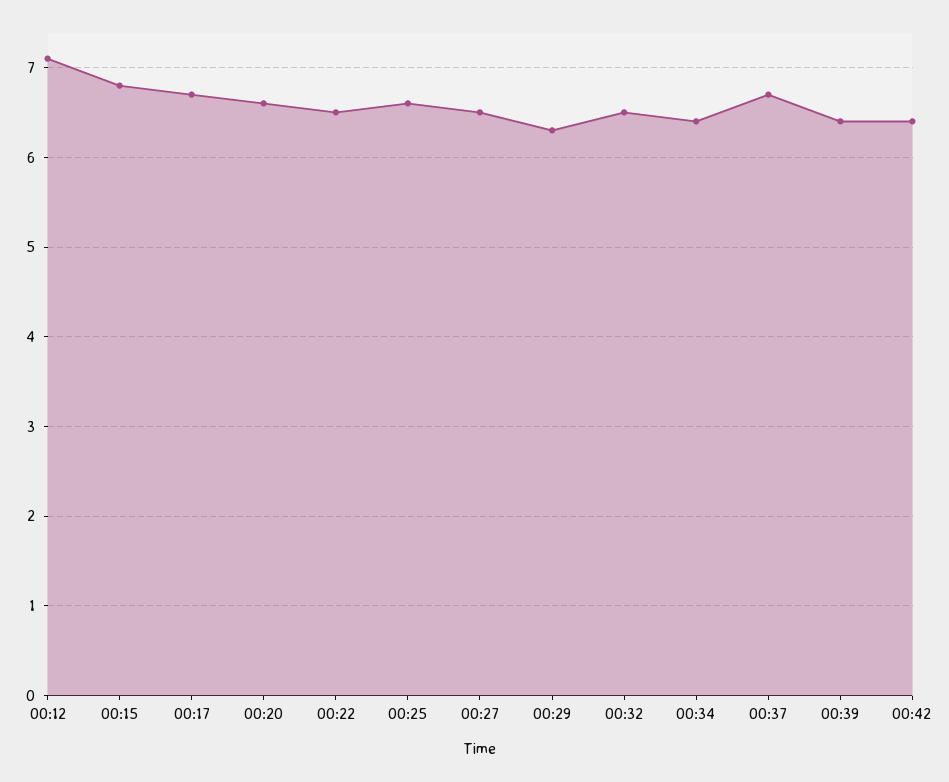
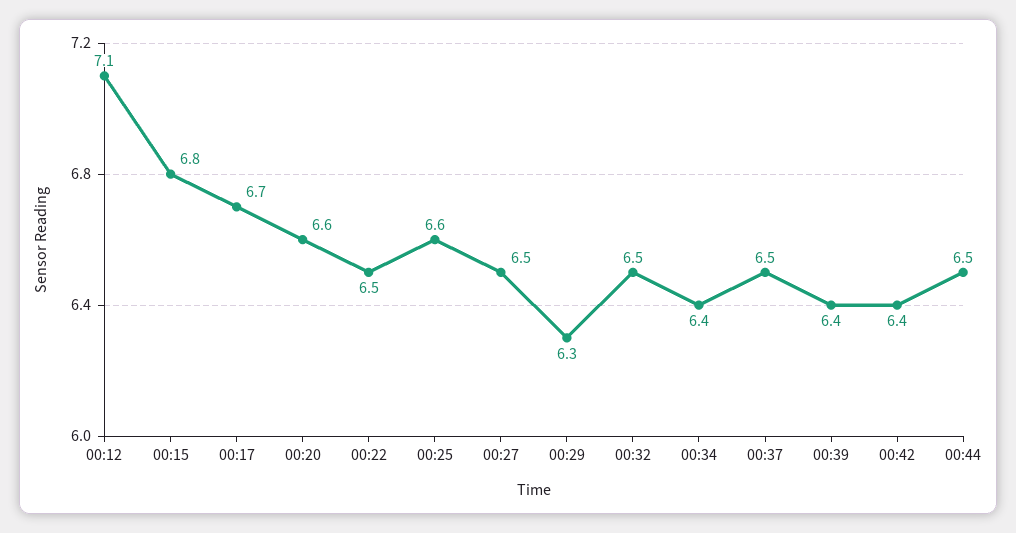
00:37: 6.7 -> 6.5
00:44: none -> 6.5

